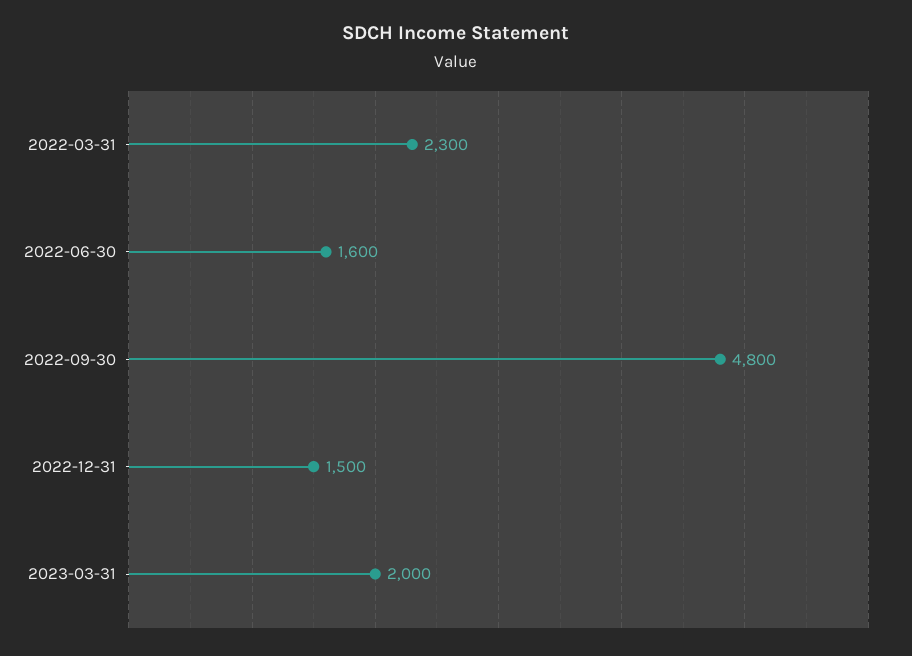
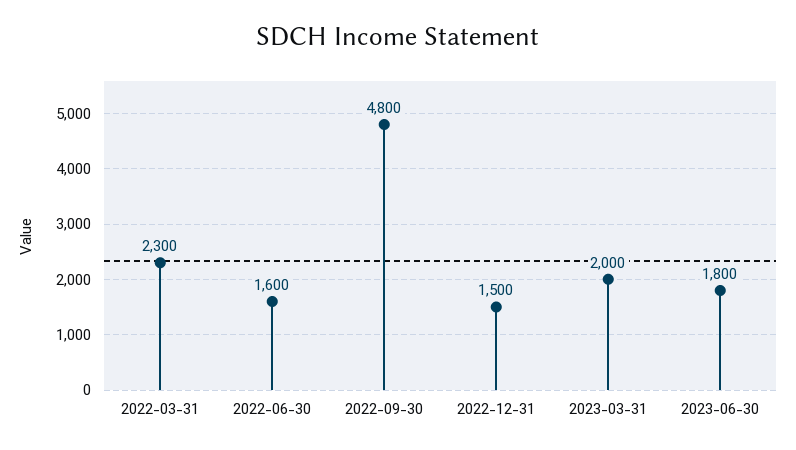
2023-06-30: none -> 1800

